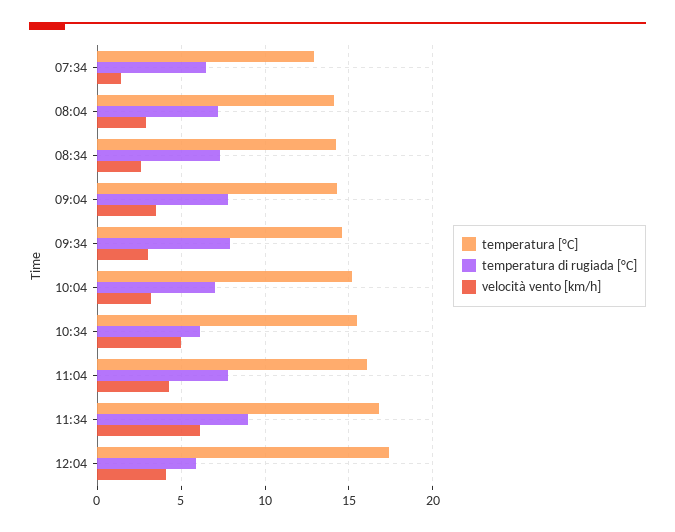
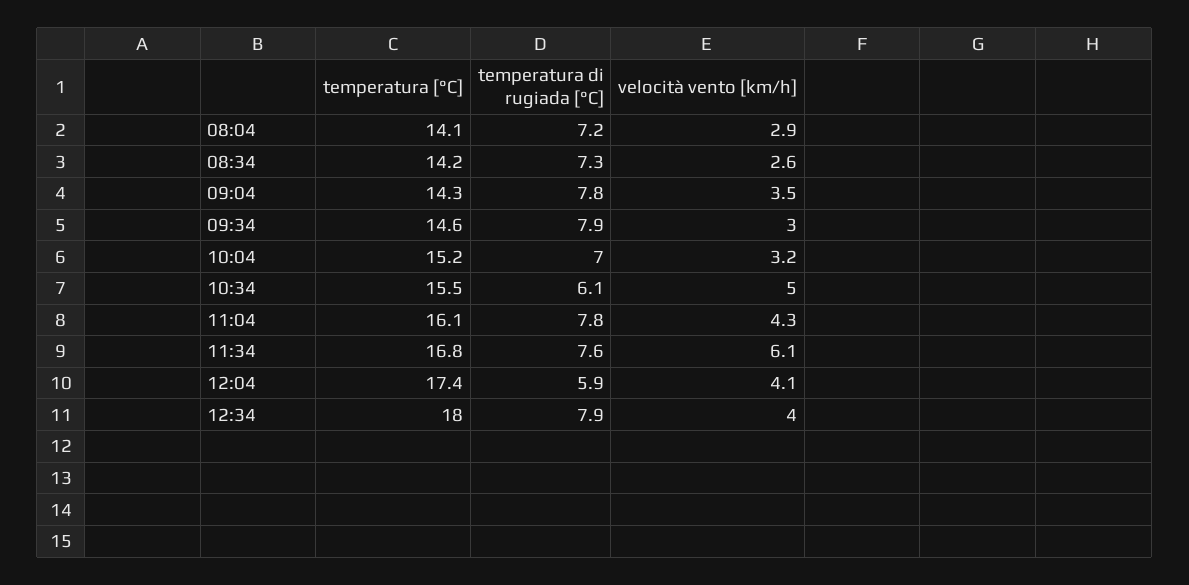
temperatura [°C], 07:34: 13 -> none
temperatura di rugiada [°C], 07:34: 6.5 -> none
velocità vento [km/h], 07:34: 1.5 -> none
temperatura di rugiada [°C], 11:34: 9 -> 7.6
temperatura [°C], 12:34: none -> 18
temperatura di rugiada [°C], 12:34: none -> 7.9
velocità vento [km/h], 12:34: none -> 4

